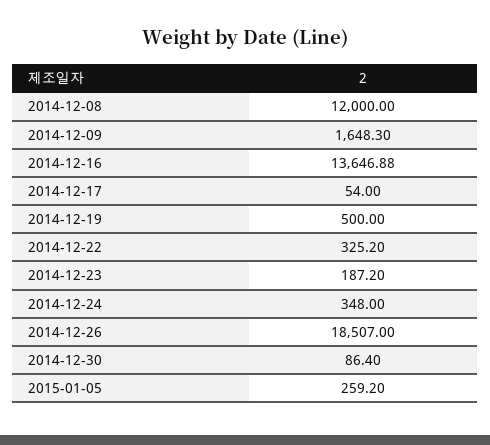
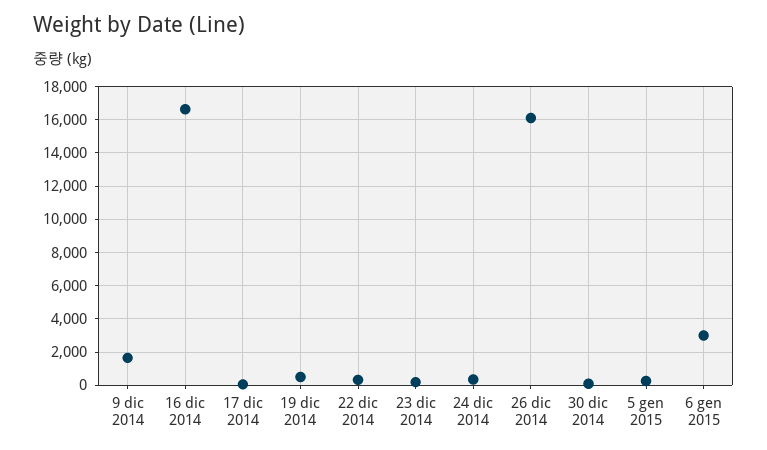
2014-12-08: 12000 -> none
2014-12-16: 13646.88 -> 16500
2014-12-26: 18507 -> 16000
6 gen 2015: none -> 3000

